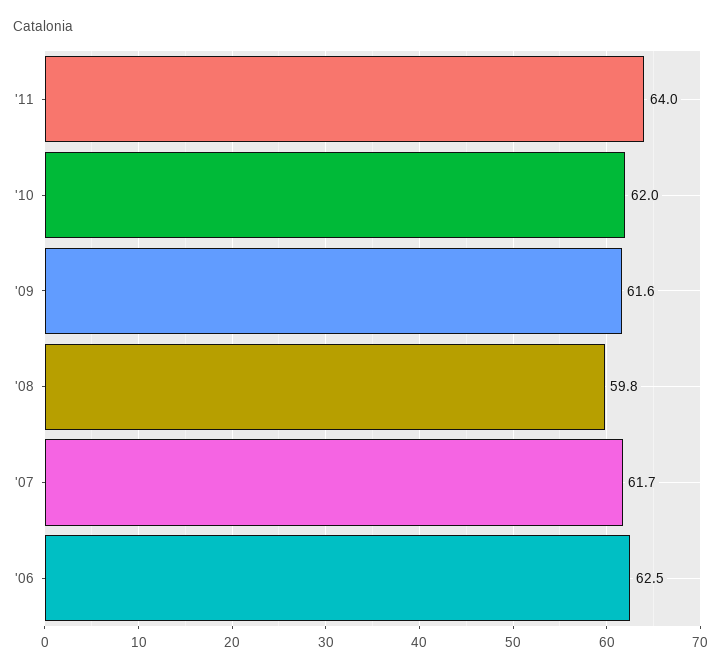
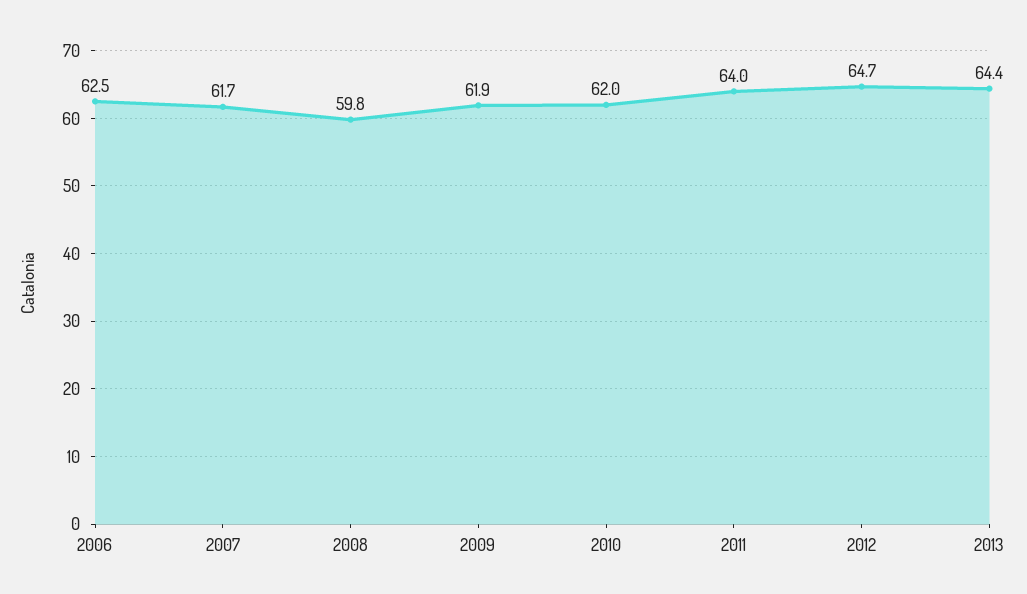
'09: 61.6 -> 61.9
2012: none -> 64.7
2013: none -> 64.4

